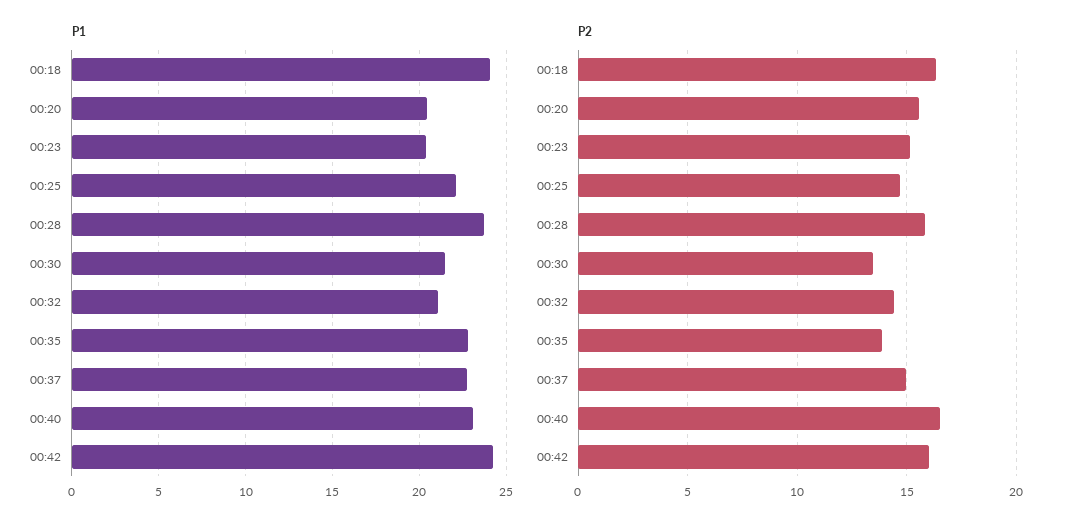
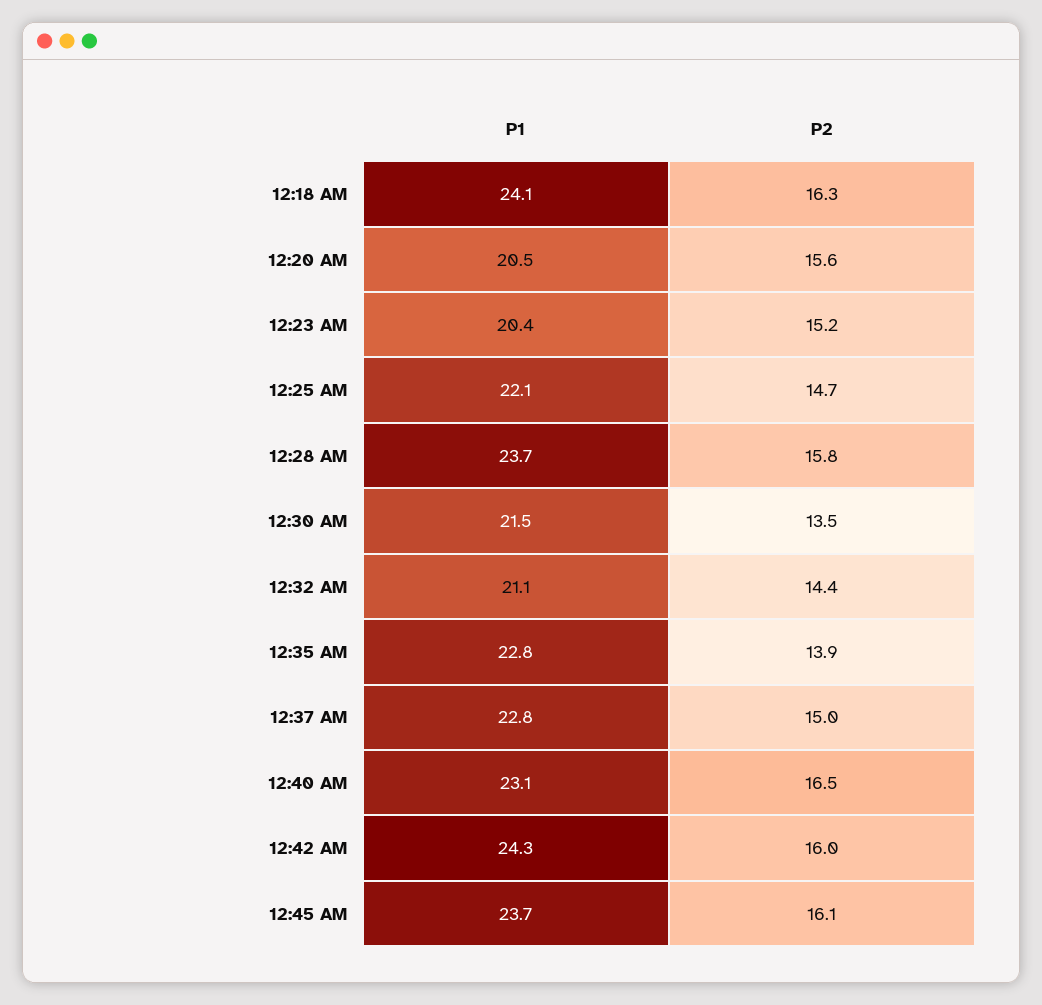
P1, 12:45 AM: none -> 23.7
P2, 12:45 AM: none -> 16.1

